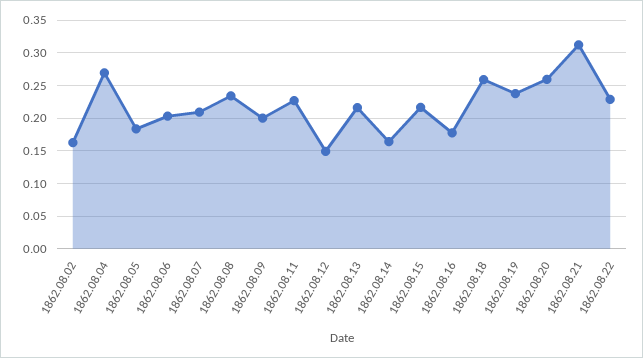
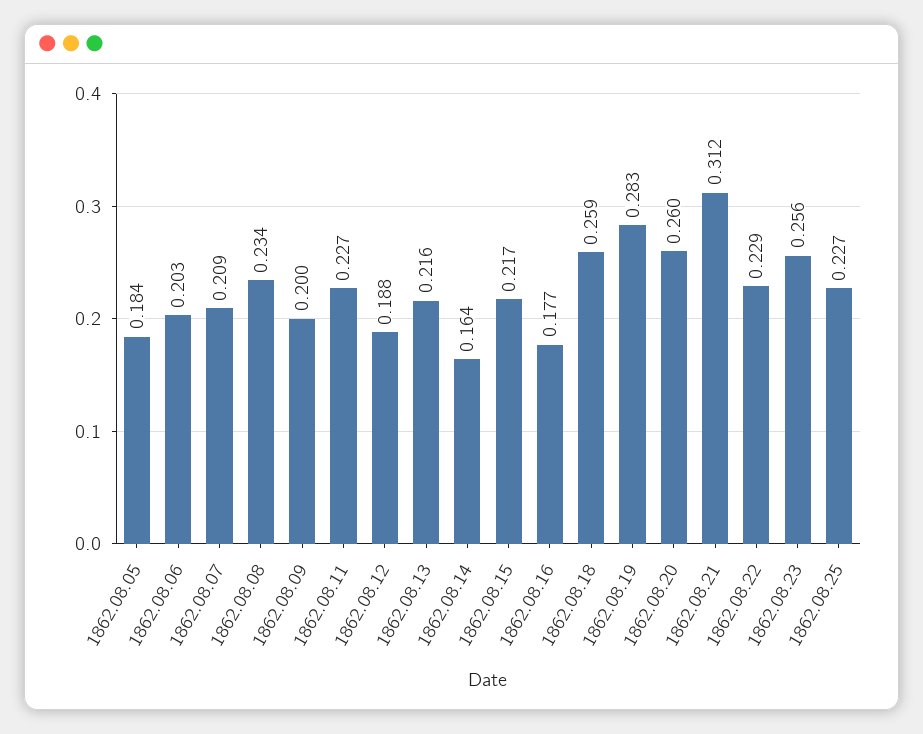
1862.08.02: 0.16 -> none
1862.08.04: 0.27 -> none
1862.08.12: 0.15 -> 0.188
1862.08.19: 0.24 -> 0.283
1862.08.23: none -> 0.256
1862.08.25: none -> 0.227

